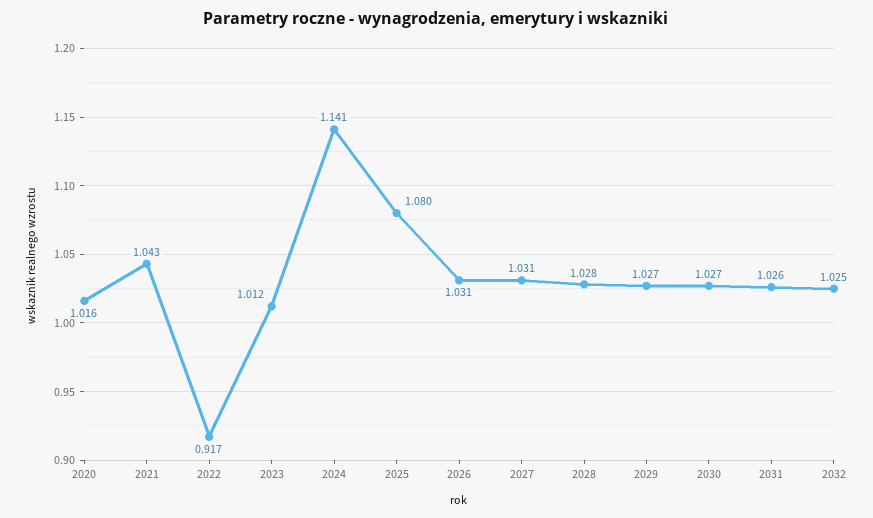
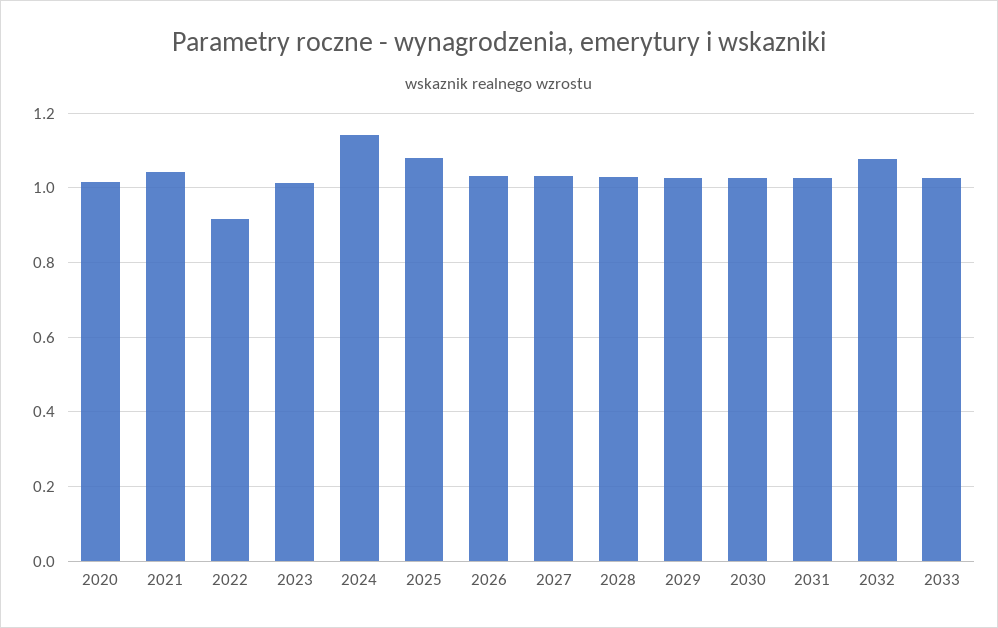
2032: 1.025 -> 1.08
2033: none -> 1.02

